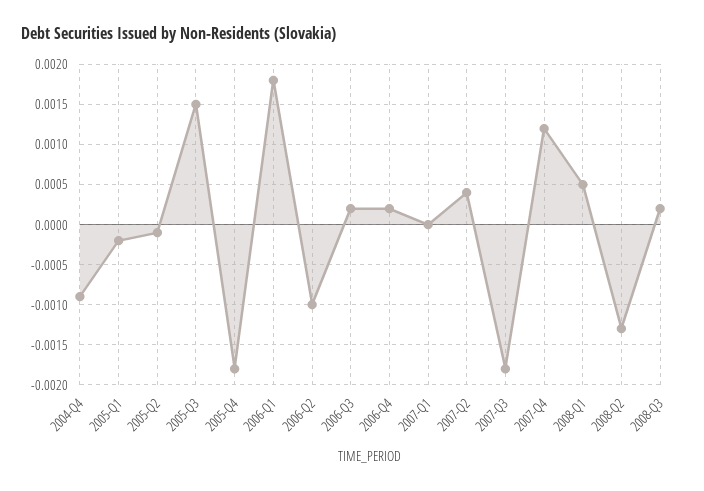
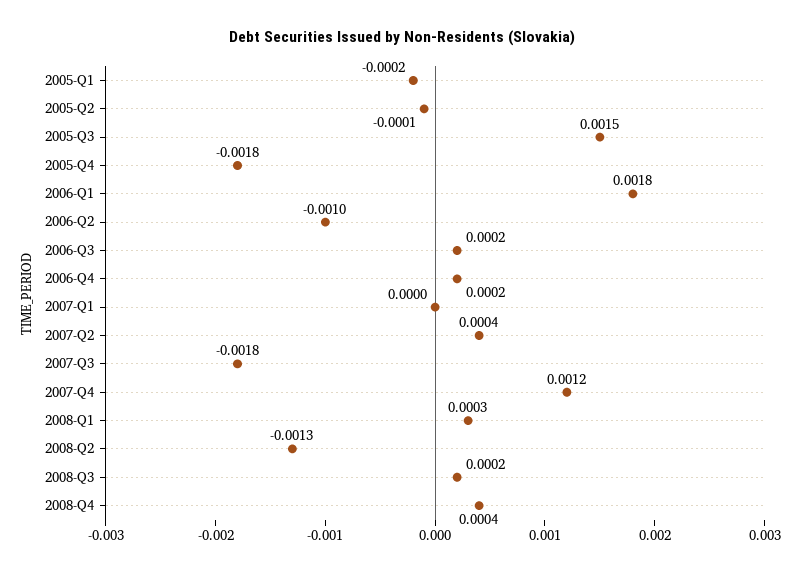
2004-Q4: -0.0009 -> none
2008-Q1: 0.0005 -> 0.0003
2008-Q4: none -> 0.0004

